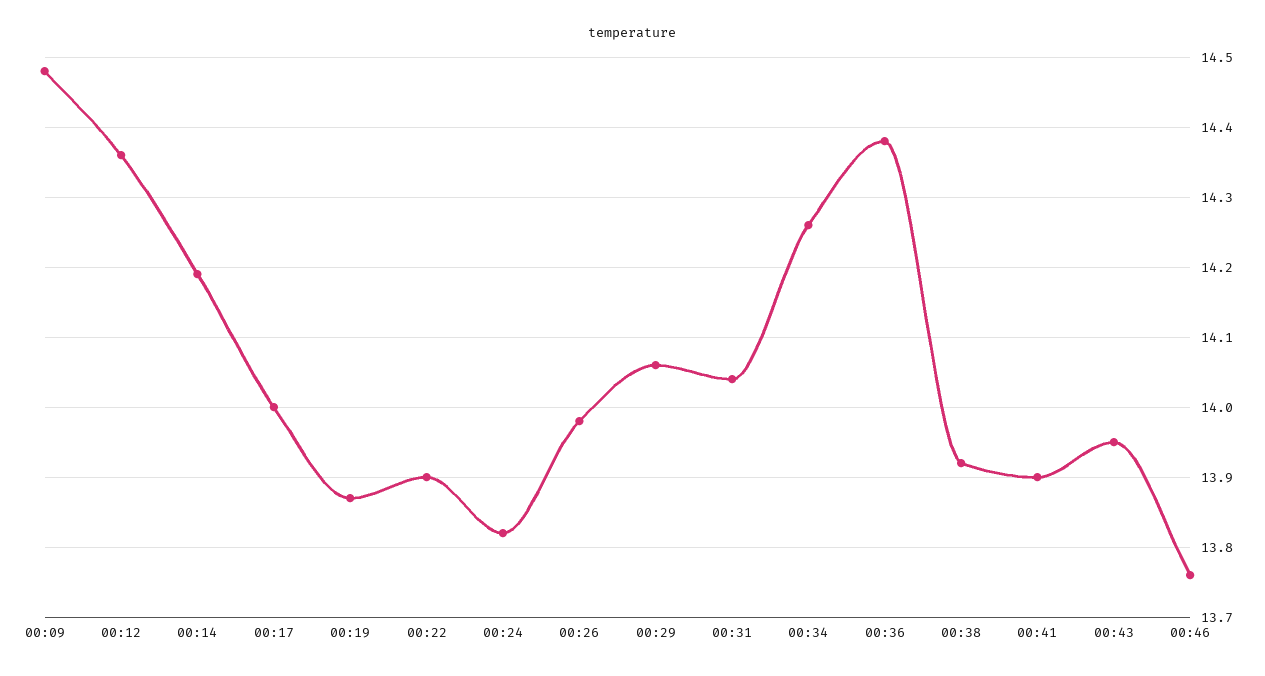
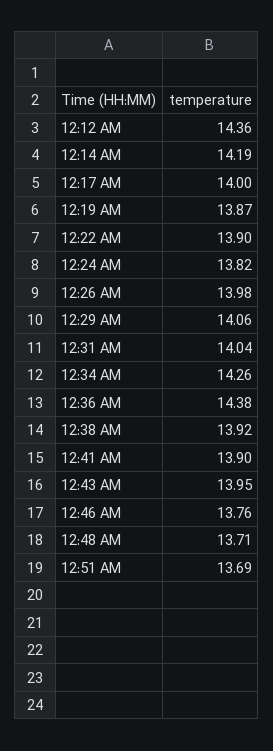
00:09: 14.48 -> none
12:48 AM: none -> 13.71
12:51 AM: none -> 13.69

